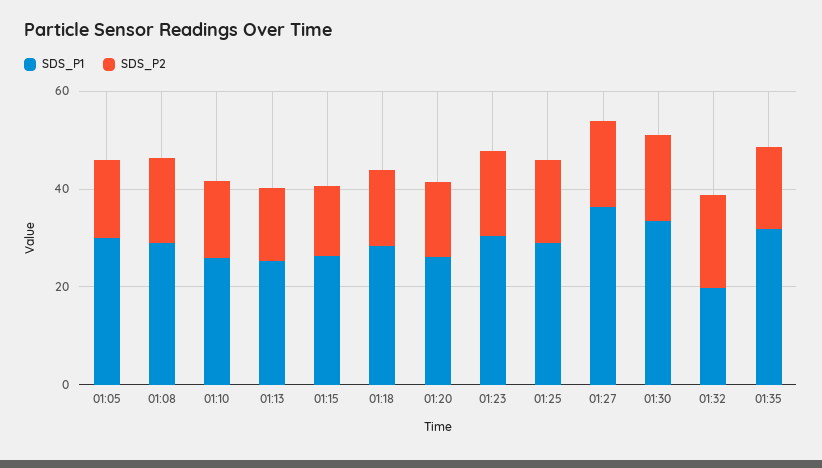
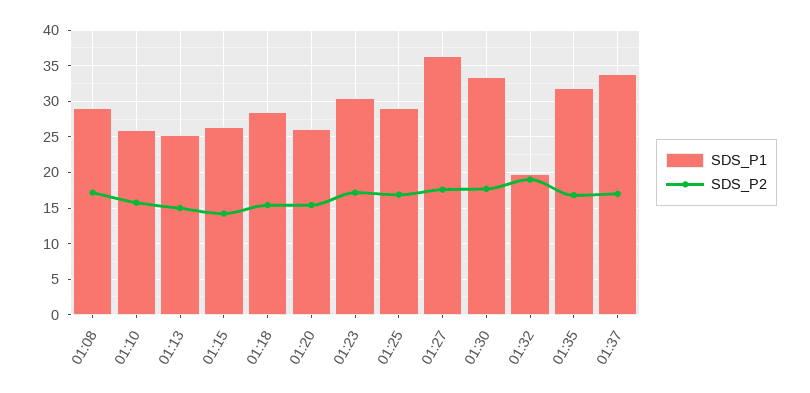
SDS_P1, 01:05: 30 -> none
SDS_P2, 01:05: 15 -> none
SDS_P1, 01:37: none -> 34
SDS_P2, 01:37: none -> 17

